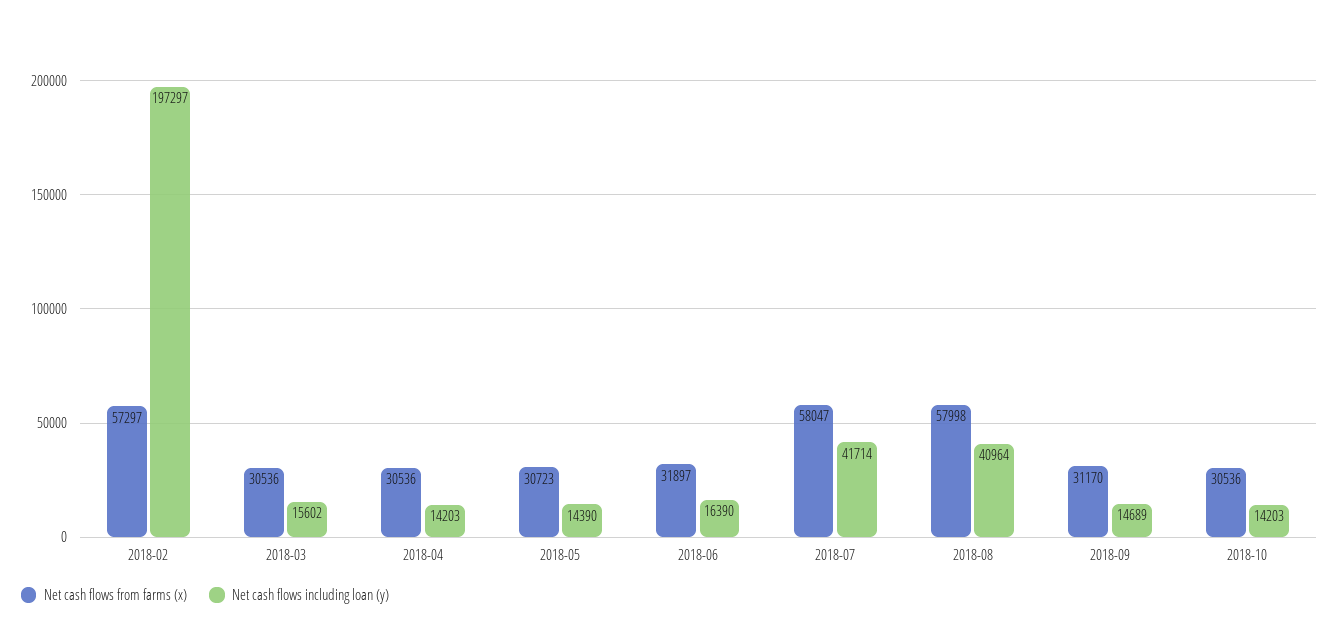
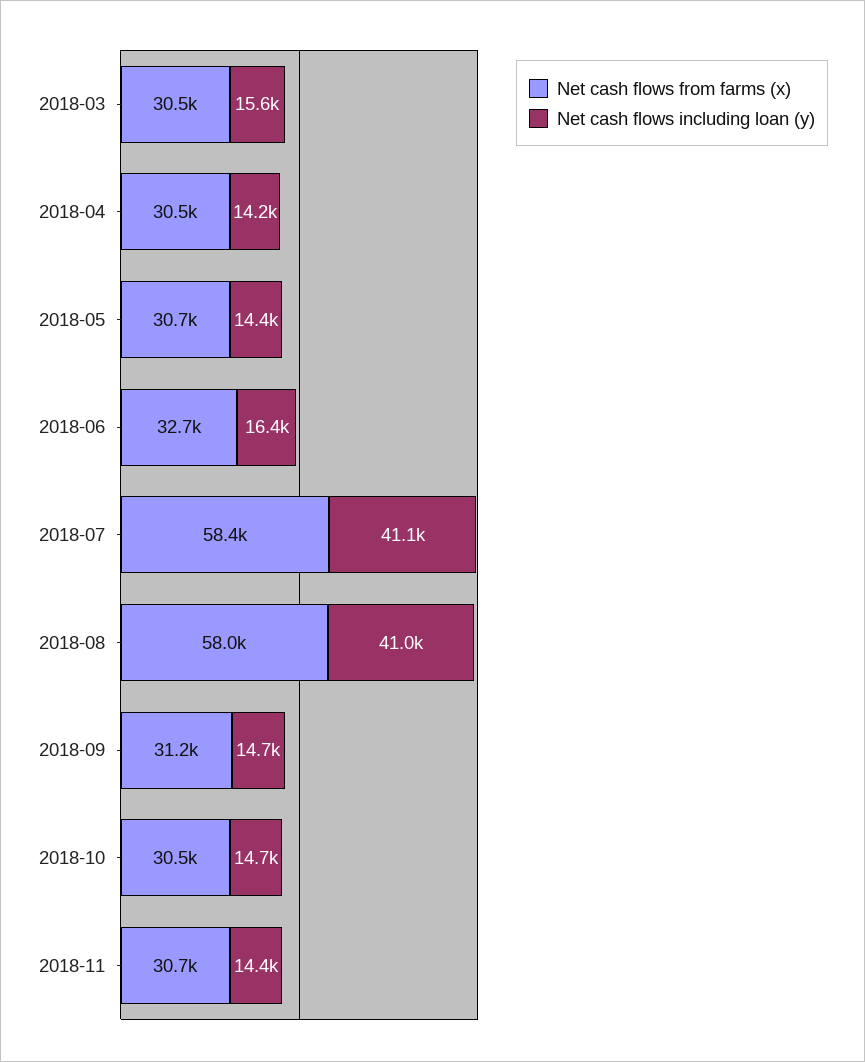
Net cash flows from farms (x), 2018-02: 57297 -> none
Net cash flows including loan (y), 2018-02: 197297 -> none
Net cash flows from farms (x), 2018-06: 31897 -> 32700
Net cash flows from farms (x), 2018-07: 58047 -> 58400
Net cash flows including loan (y), 2018-07: 41714 -> 41100
Net cash flows including loan (y), 2018-10: 14203 -> 14700
Net cash flows from farms (x), 2018-11: none -> 30700
Net cash flows including loan (y), 2018-11: none -> 14400

